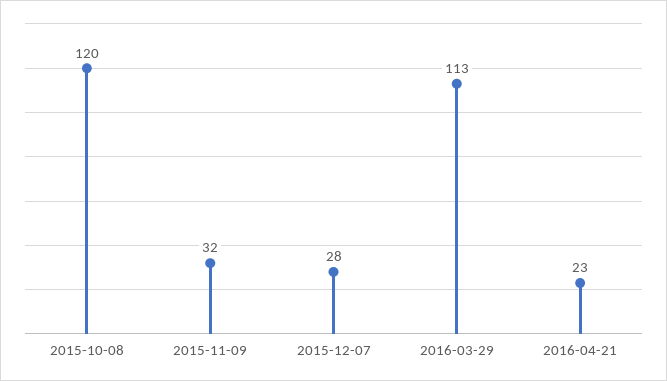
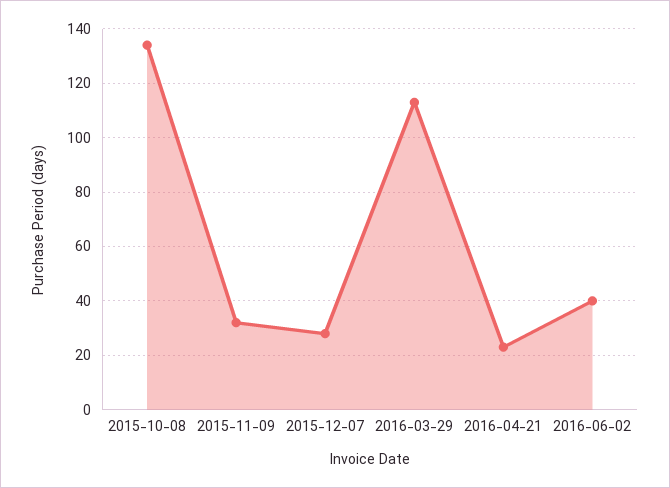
2015-10-08: 120 -> 135
2016-06-02: none -> 40

